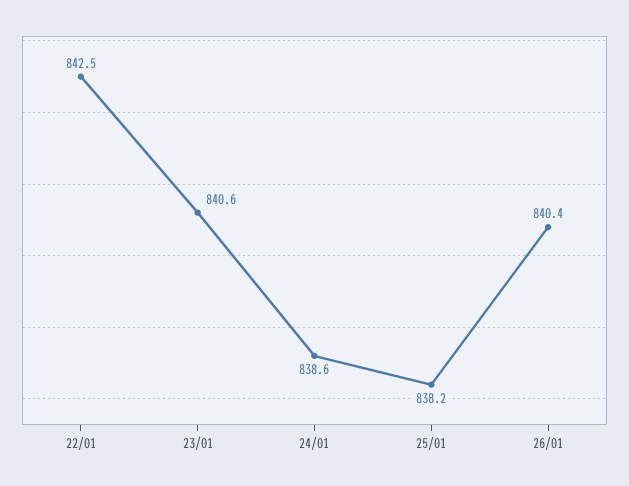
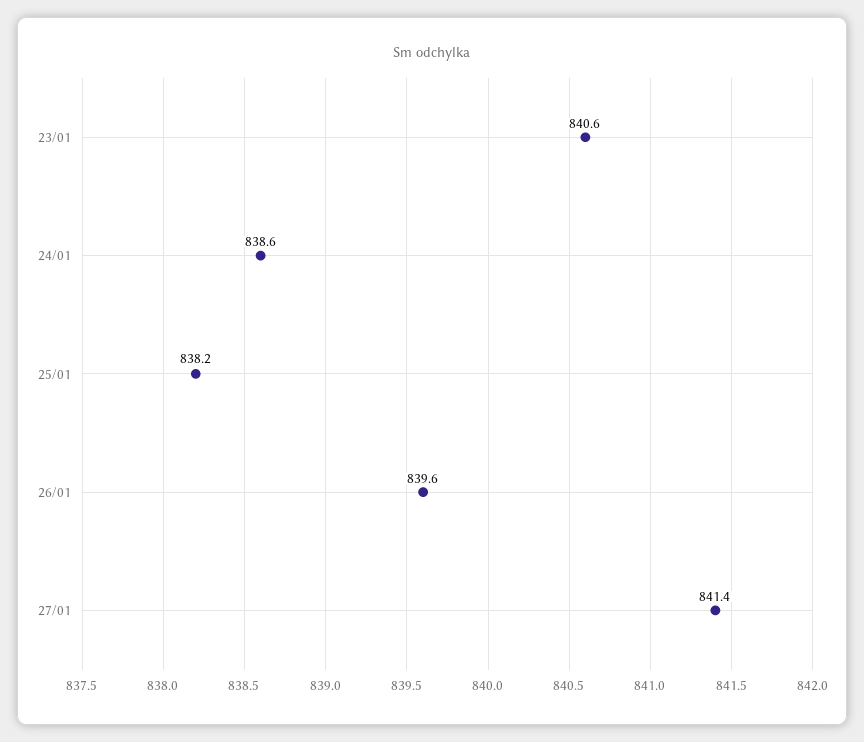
22/01: 842.5 -> none
26/01: 840.4 -> 839.6
27/01: none -> 841.4

